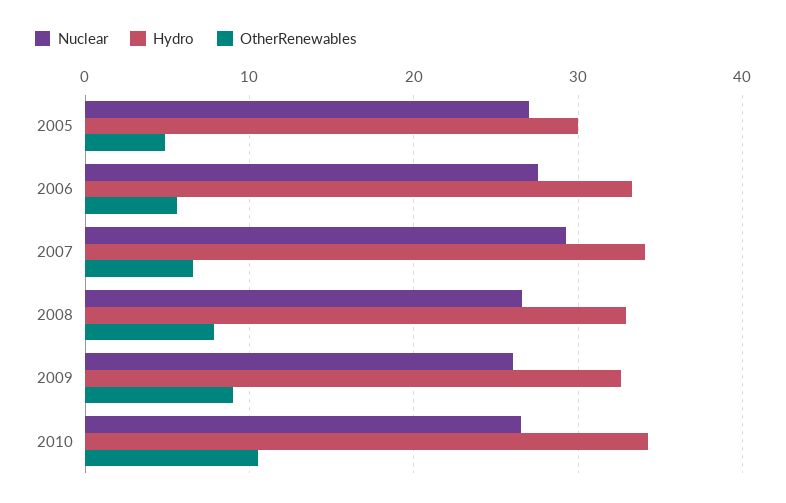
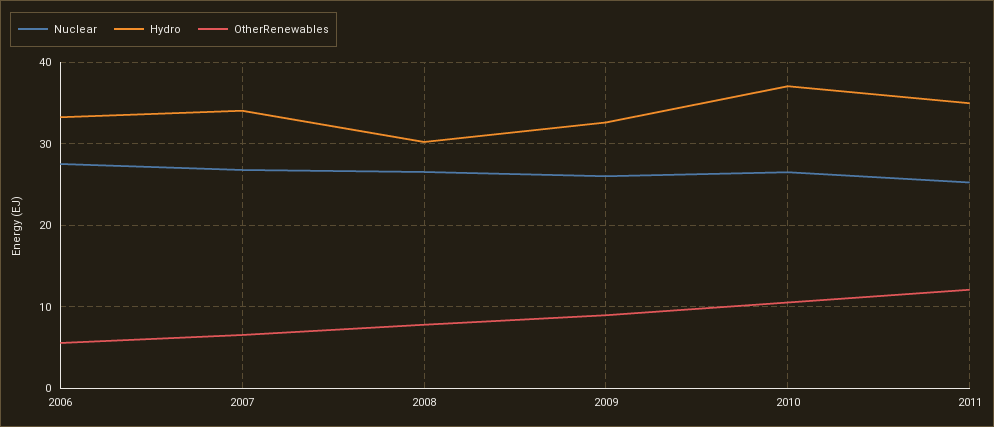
Nuclear, 2005: 27 -> none
Hydro, 2005: 30 -> none
OtherRenewables, 2005: 5 -> none
Nuclear, 2007: 29 -> 27
Hydro, 2008: 33 -> 30
Hydro, 2010: 34 -> 37
Nuclear, 2011: none -> 25
Hydro, 2011: none -> 35
OtherRenewables, 2011: none -> 12

